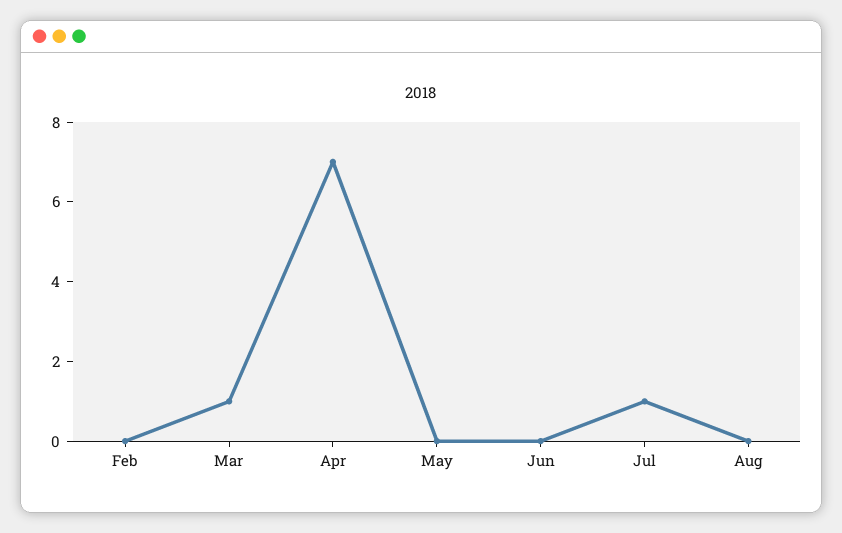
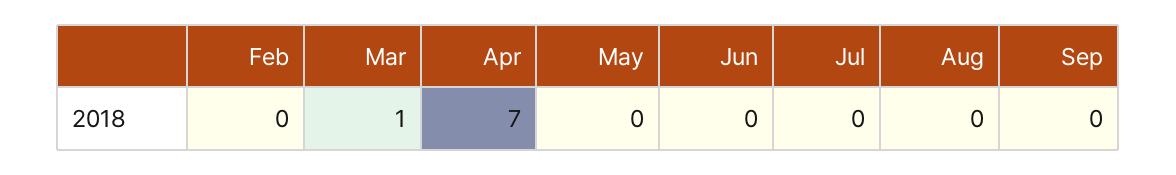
Jul: 1 -> 0
Sep: none -> 0

